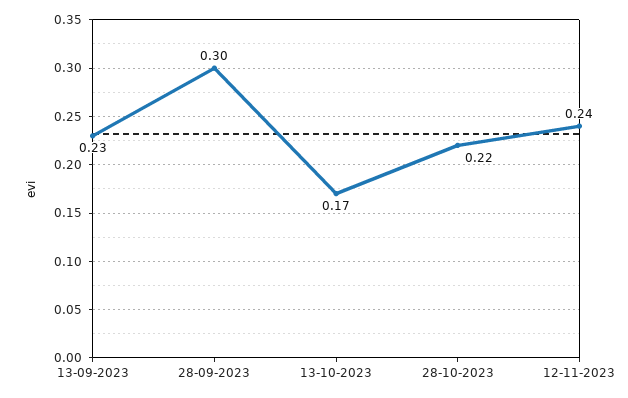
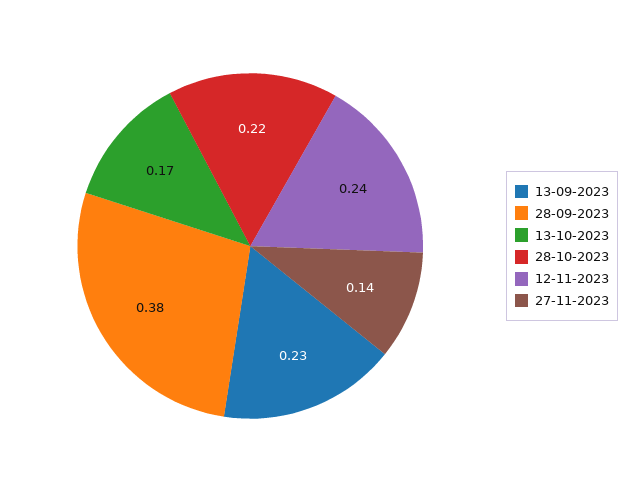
28-09-2023: 0.3 -> 0.38
27-11-2023: none -> 0.14

